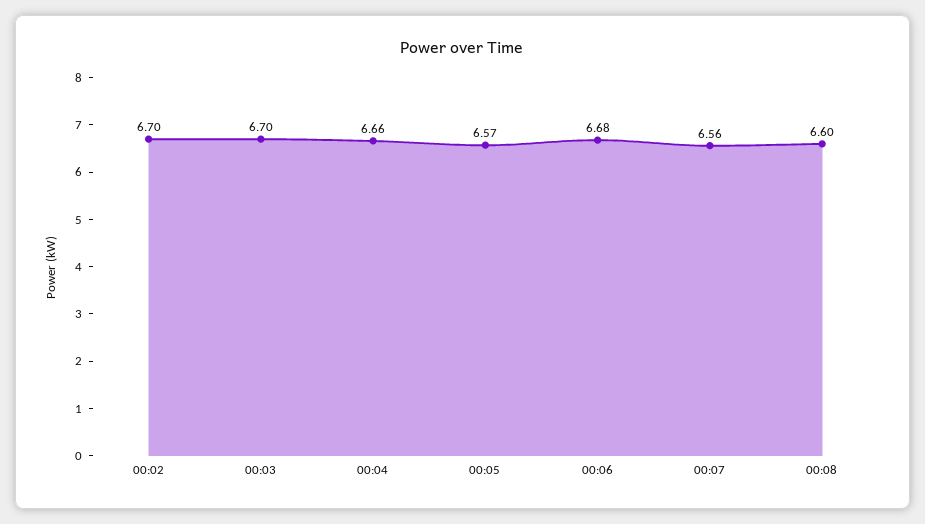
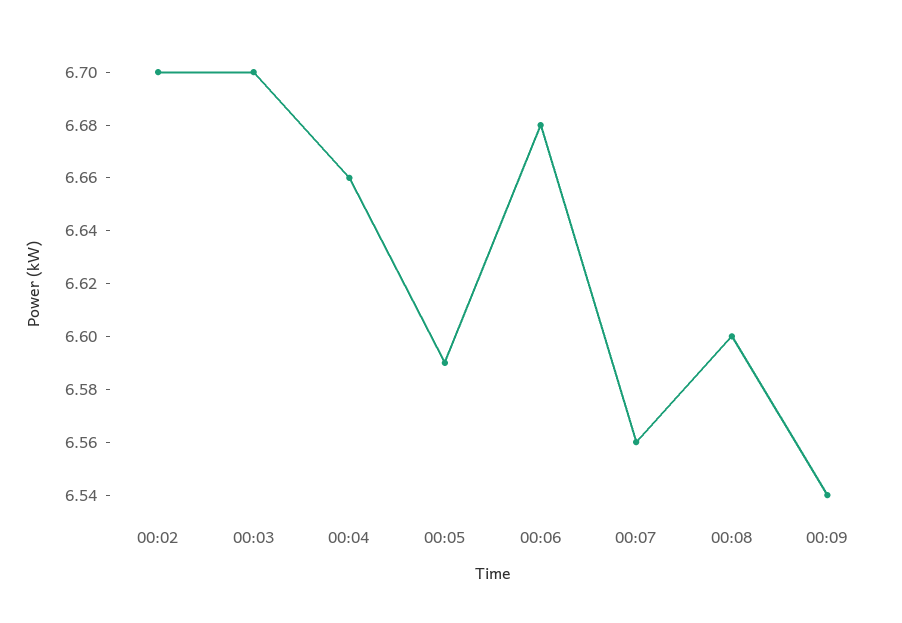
00:05: 6.57 -> 6.59
00:09: none -> 6.54

